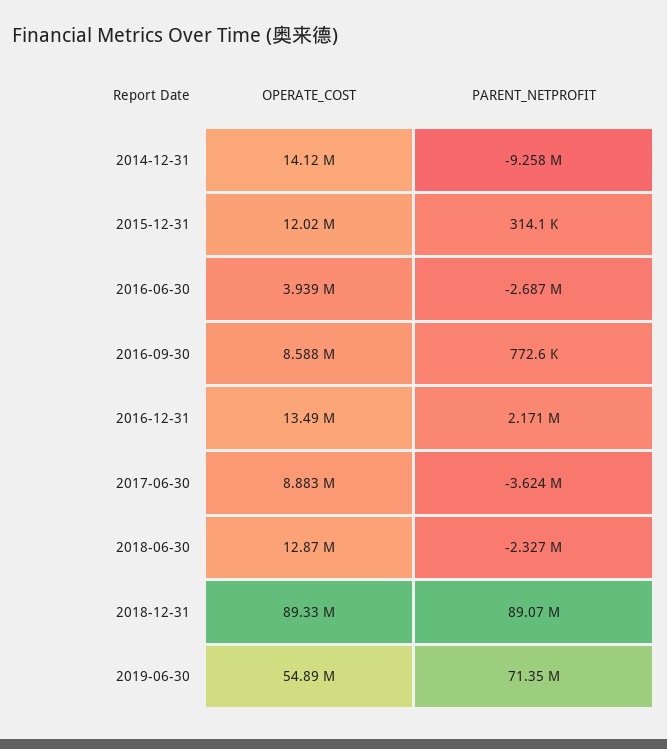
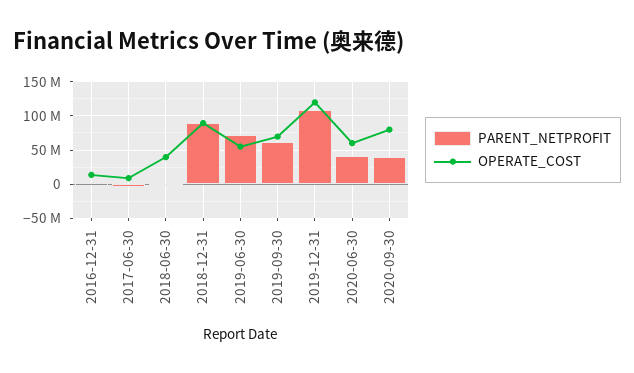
OPERATE_COST, 2014-12-31: 14120000 -> none
PARENT_NETPROFIT, 2014-12-31: -9258000 -> none
OPERATE_COST, 2015-12-31: 12020000 -> none
PARENT_NETPROFIT, 2015-12-31: 314100 -> none
OPERATE_COST, 2016-06-30: 3939000 -> none
PARENT_NETPROFIT, 2016-06-30: -2687000 -> none
OPERATE_COST, 2016-09-30: 8588000 -> none
PARENT_NETPROFIT, 2016-09-30: 772600 -> none
OPERATE_COST, 2018-06-30: 12870000 -> 40000000
PARENT_NETPROFIT, 2019-09-30: none -> 60000000
OPERATE_COST, 2019-09-30: none -> 70000000
PARENT_NETPROFIT, 2019-12-31: none -> 110000000
OPERATE_COST, 2019-12-31: none -> 120000000
PARENT_NETPROFIT, 2020-06-30: none -> 40000000
OPERATE_COST, 2020-06-30: none -> 60000000
PARENT_NETPROFIT, 2020-09-30: none -> 40000000
OPERATE_COST, 2020-09-30: none -> 80000000

